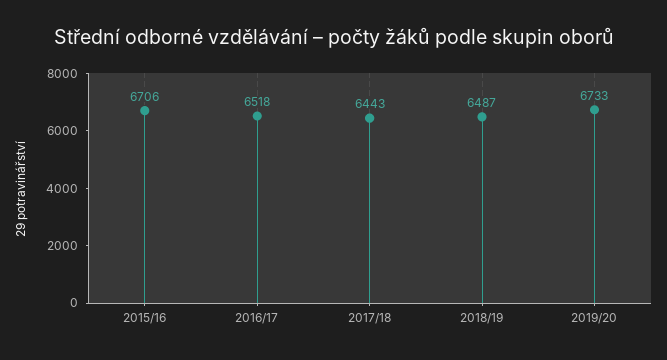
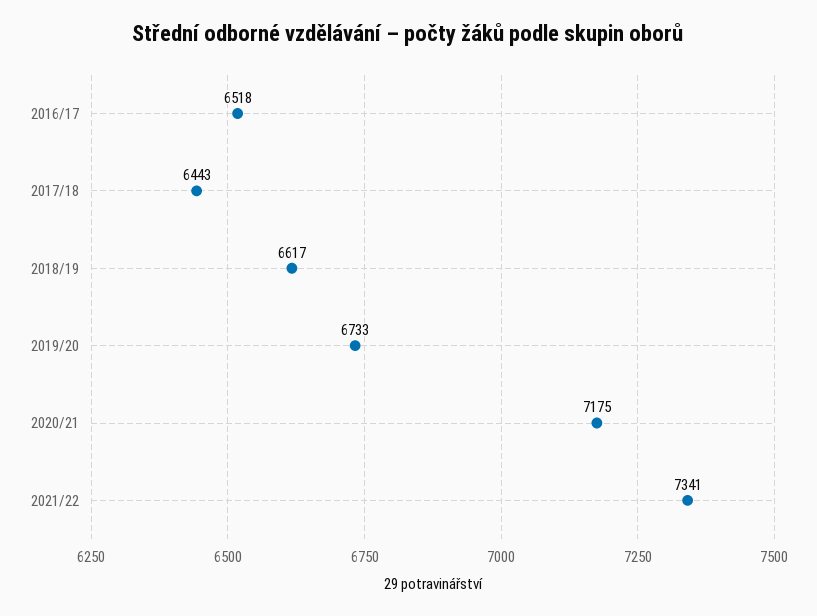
2015/16: 6706 -> none
2018/19: 6487 -> 6617
2020/21: none -> 7175
2021/22: none -> 7341

